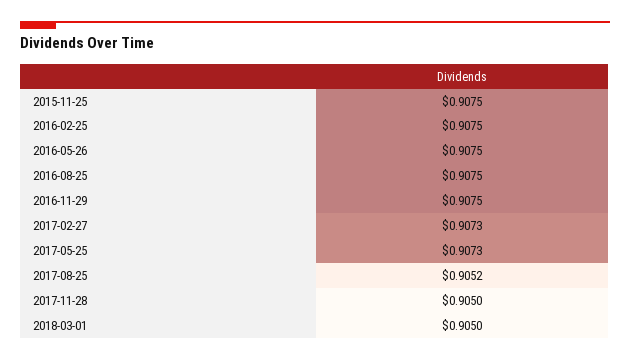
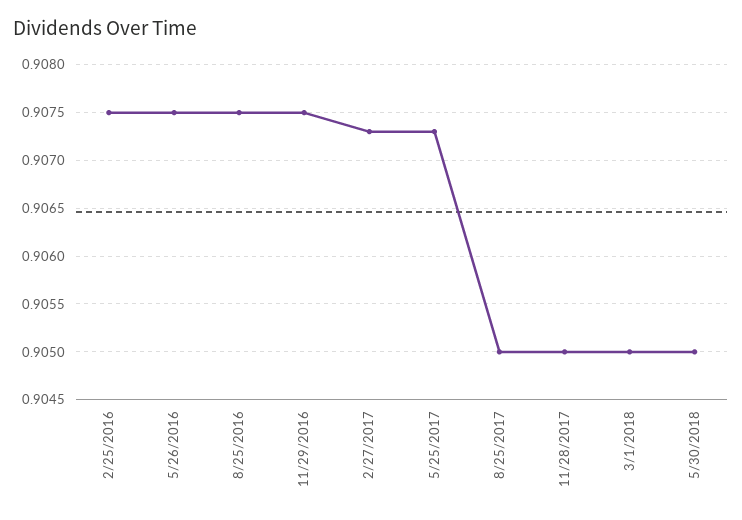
2015-11-25: 0.9075 -> none
2017-08-25: 0.9052 -> 0.905
5/30/2018: none -> 0.905

